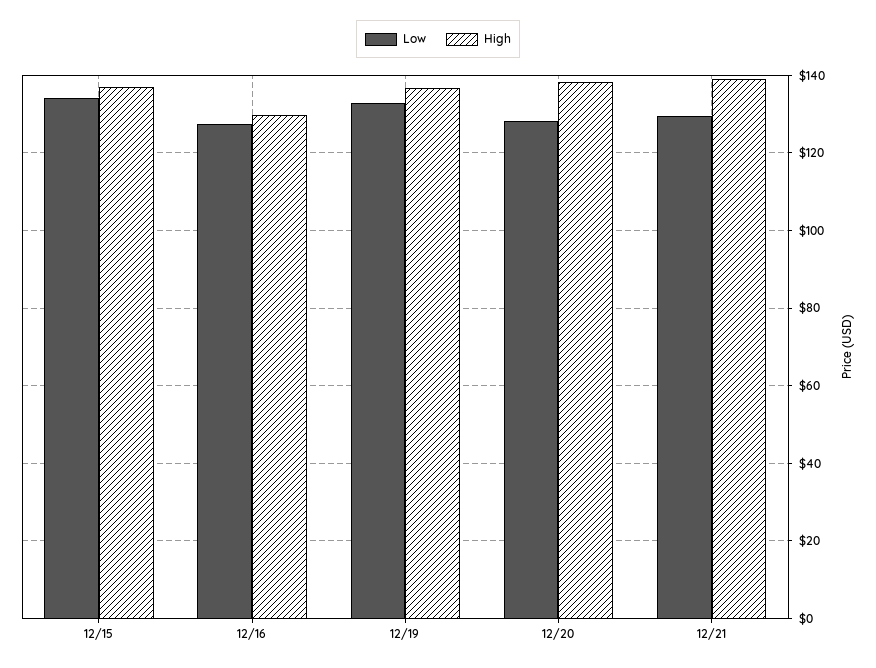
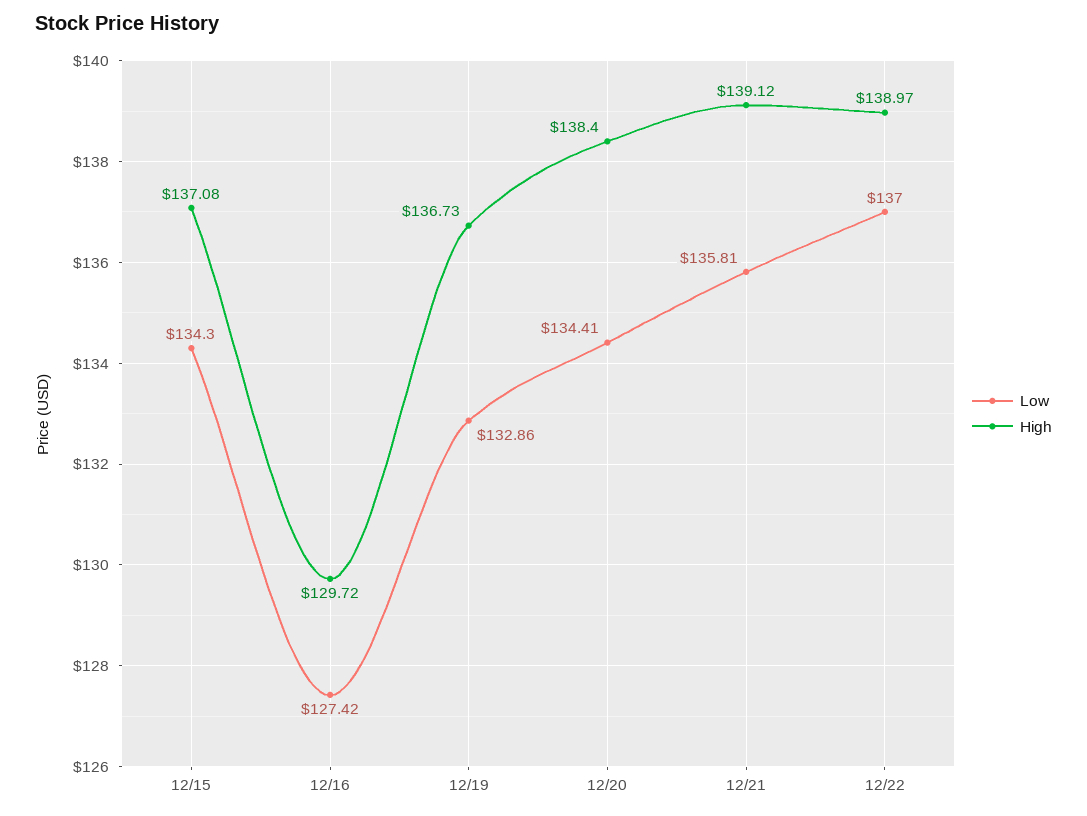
Low, 12/20: 128 -> 134.41
Low, 12/21: 130 -> 135.81
Low, 12/22: none -> 137
High, 12/22: none -> 138.97

